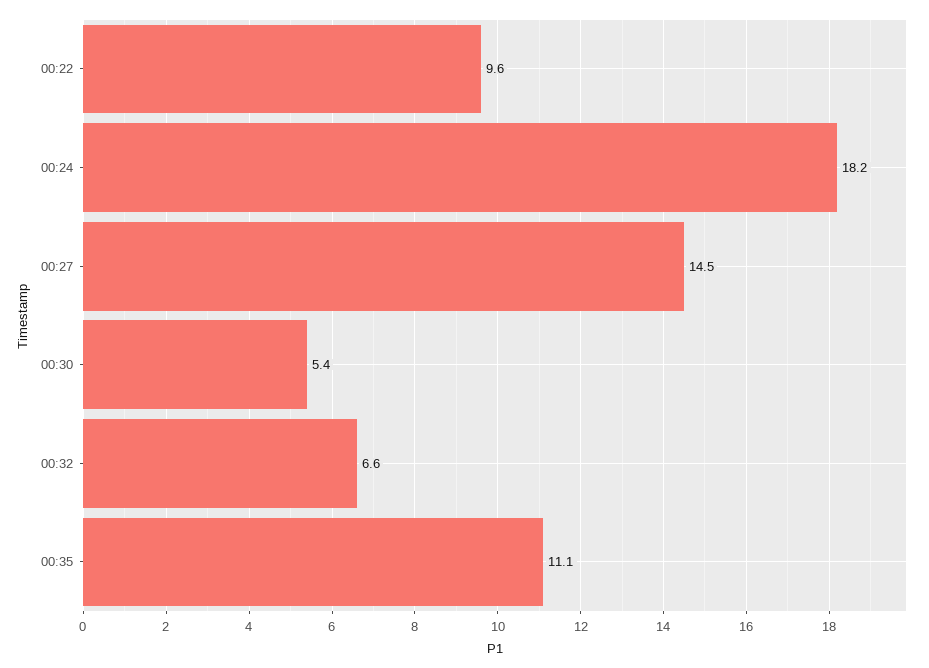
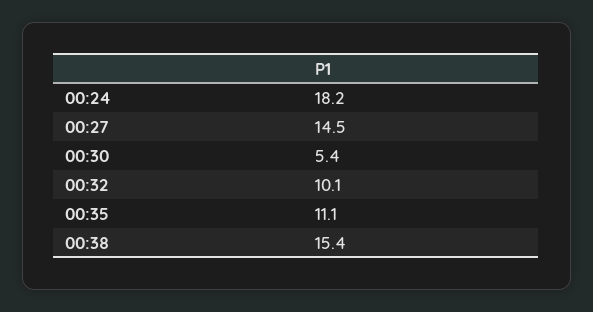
00:22: 9.6 -> none
00:32: 6.6 -> 10.1
00:38: none -> 15.4

